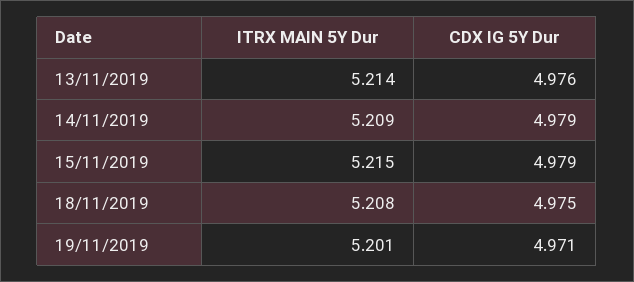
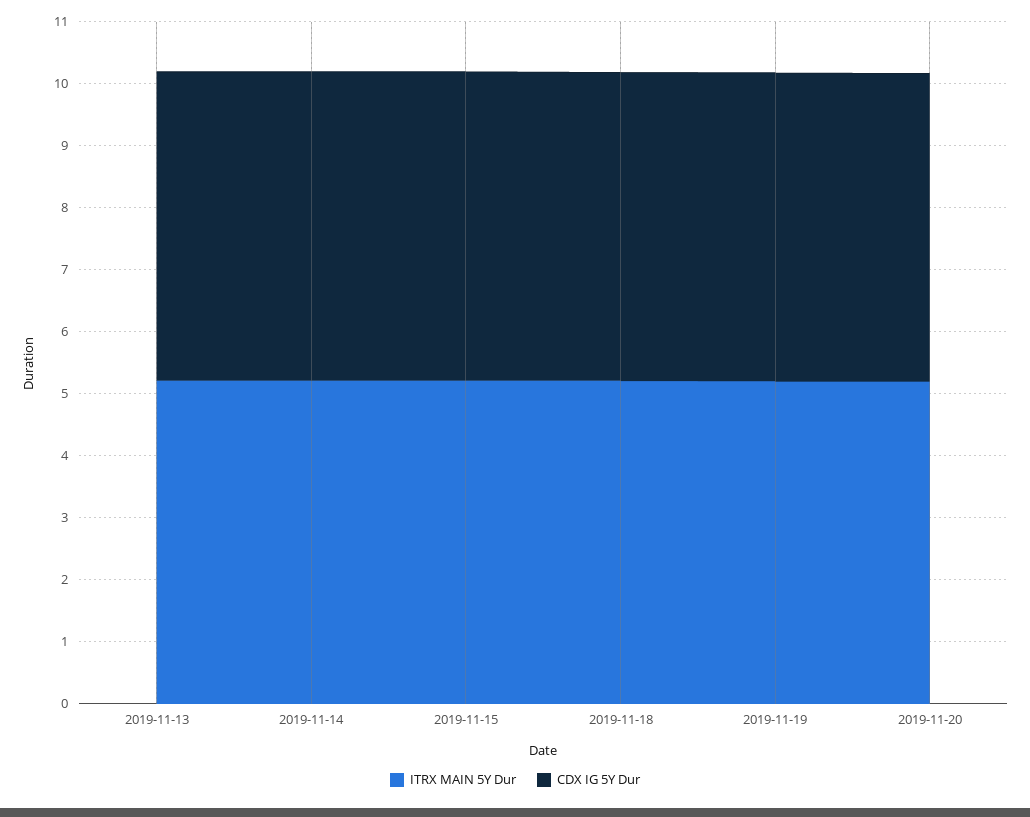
ITRX MAIN 5Y Dur, 2019-11-20: none -> 5.2
CDX IG 5Y Dur, 2019-11-20: none -> 5

